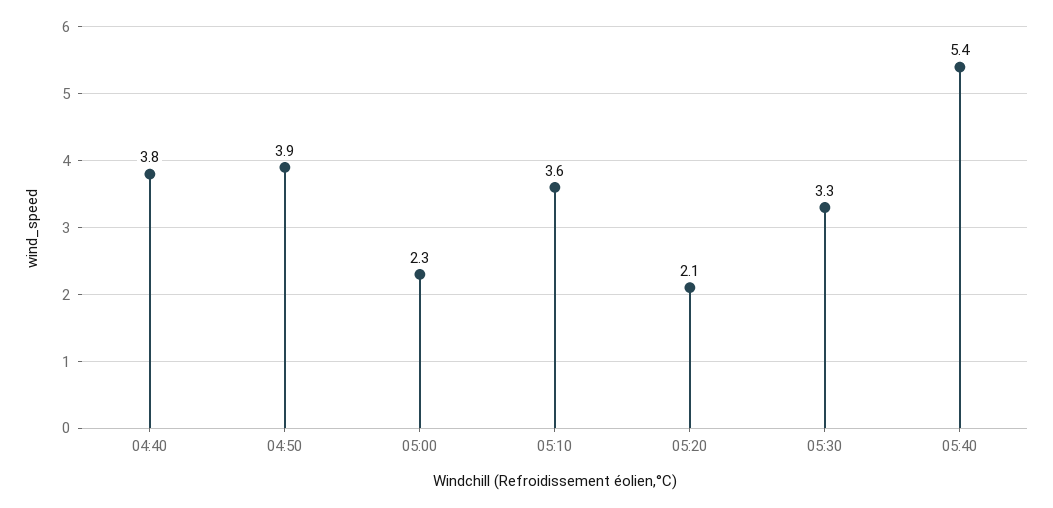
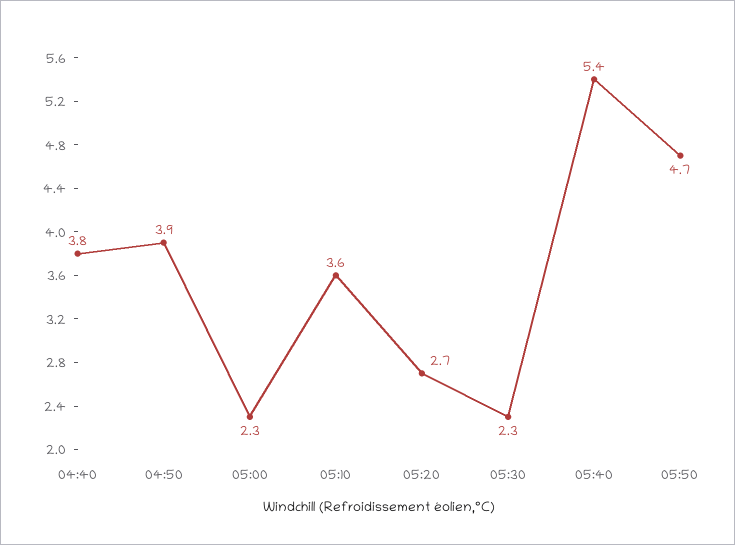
05:20: 2.1 -> 2.7
05:30: 3.3 -> 2.3
05:50: none -> 4.7

